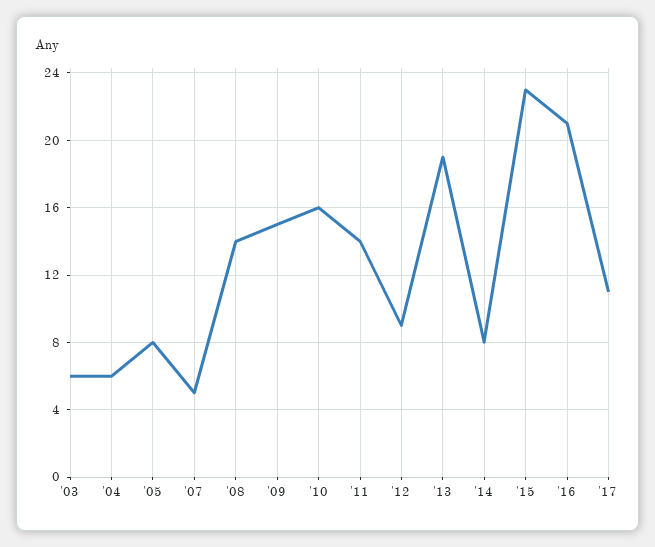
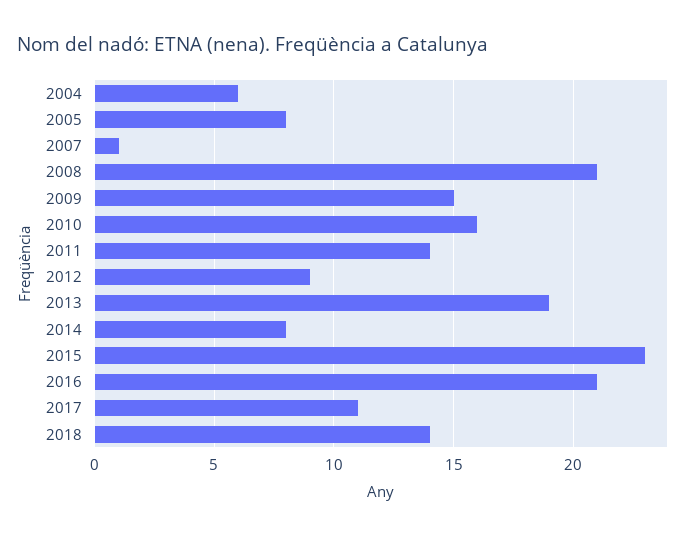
'03: 6 -> none
'07: 5 -> 1
'08: 14 -> 21
2018: none -> 14

